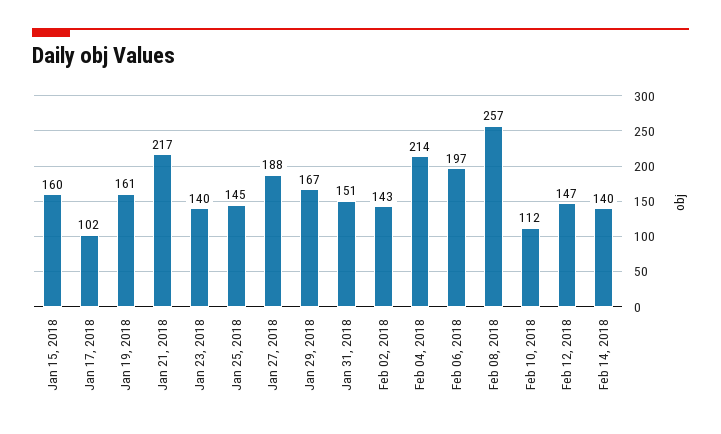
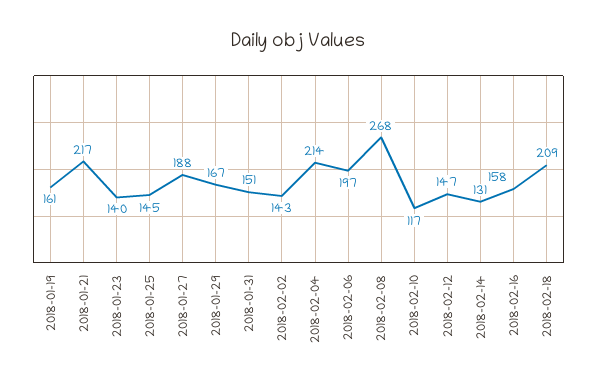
Jan 15, 2018: 160 -> none
Jan 17, 2018: 102 -> none
Feb 08, 2018: 257 -> 268
Feb 10, 2018: 112 -> 117
Feb 14, 2018: 140 -> 131
2018-02-16: none -> 158
2018-02-18: none -> 209

